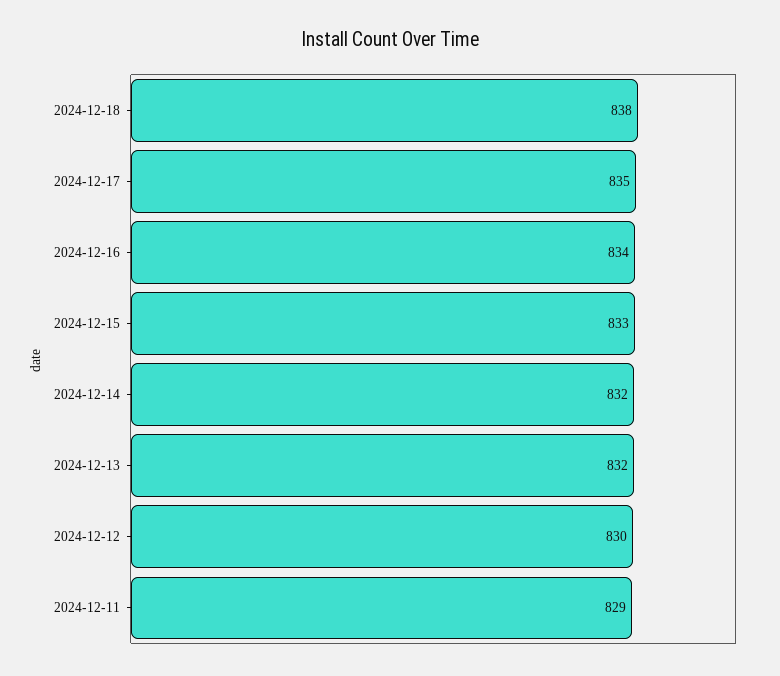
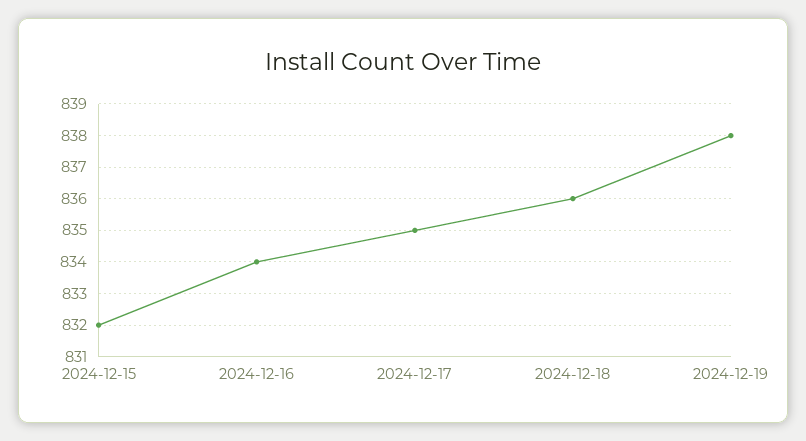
2024-12-18: 838 -> 836
2024-12-15: 833 -> 832
2024-12-14: 832 -> none
2024-12-13: 832 -> none
2024-12-12: 830 -> none
2024-12-11: 829 -> none
2024-12-19: none -> 838

